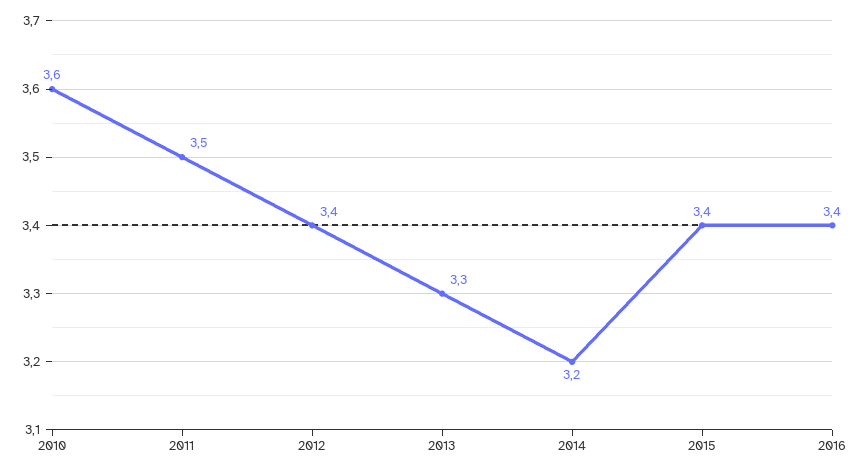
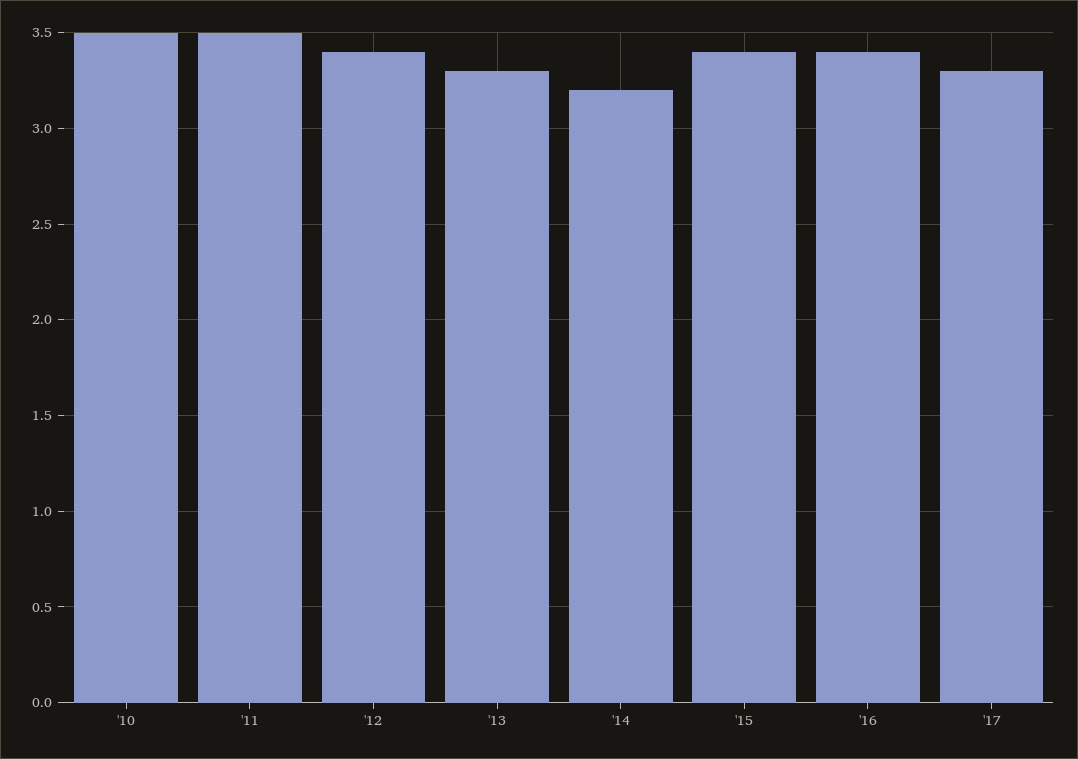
2010: 3.6 -> 3.5
'17: none -> 3.3

